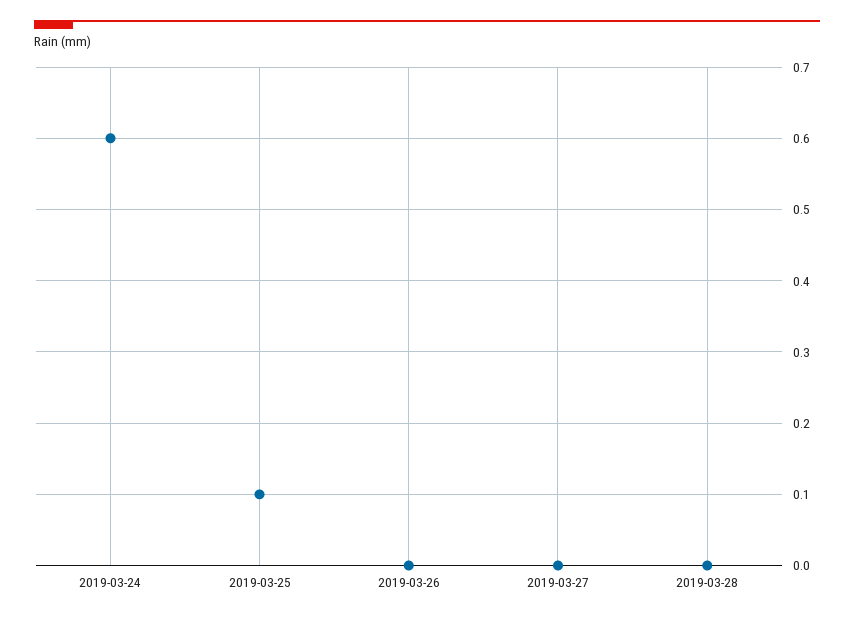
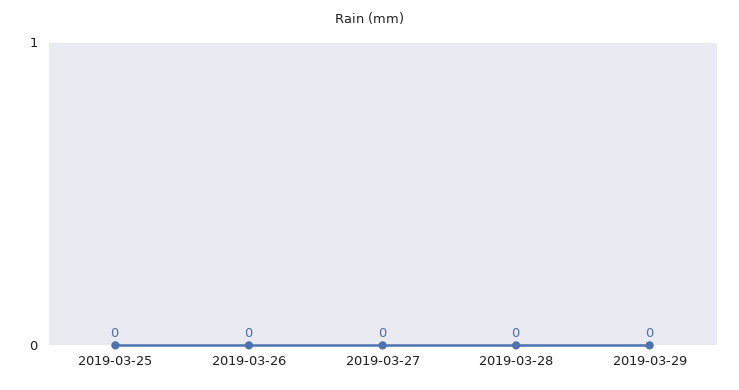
2019-03-24: 0.6 -> none
2019-03-25: 0.1 -> 0
2019-03-29: none -> 0

